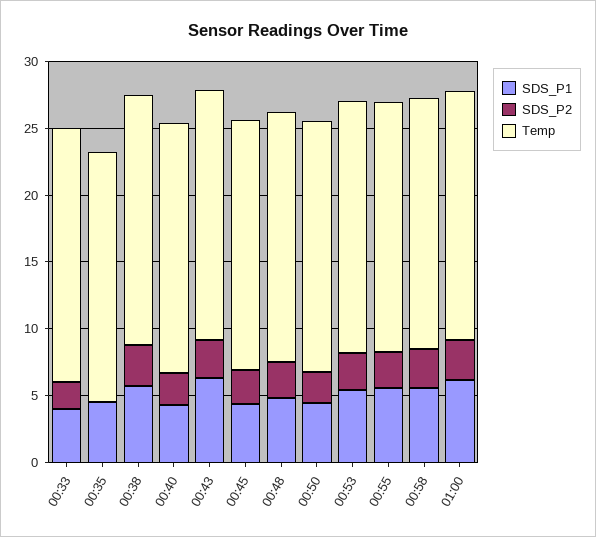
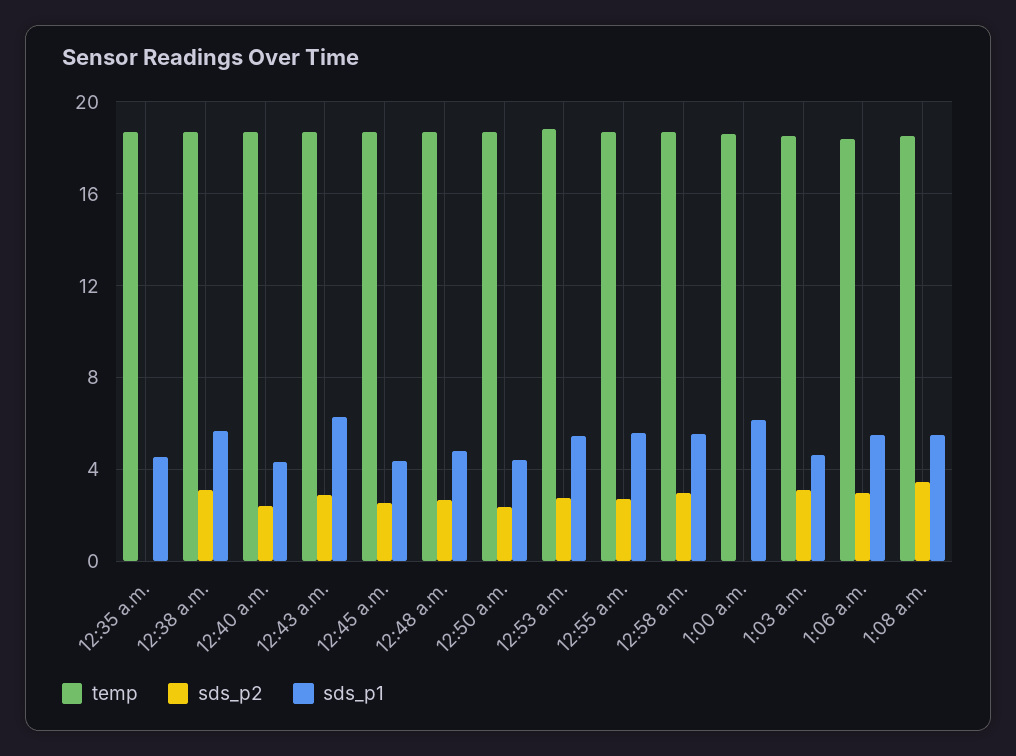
SDS_P1, 00:33: 4 -> none
SDS_P2, 00:33: 2 -> none
Temp, 00:33: 19 -> none
SDS_P2, 01:00: 3 -> 0
Temp, 1:03 a.m.: none -> 18.5
SDS_P2, 1:03 a.m.: none -> 3
SDS_P1, 1:03 a.m.: none -> 4.5
Temp, 1:06 a.m.: none -> 18.5
SDS_P2, 1:06 a.m.: none -> 3
SDS_P1, 1:06 a.m.: none -> 5.5
Temp, 1:08 a.m.: none -> 18.5
SDS_P2, 1:08 a.m.: none -> 3.5
SDS_P1, 1:08 a.m.: none -> 5.5

